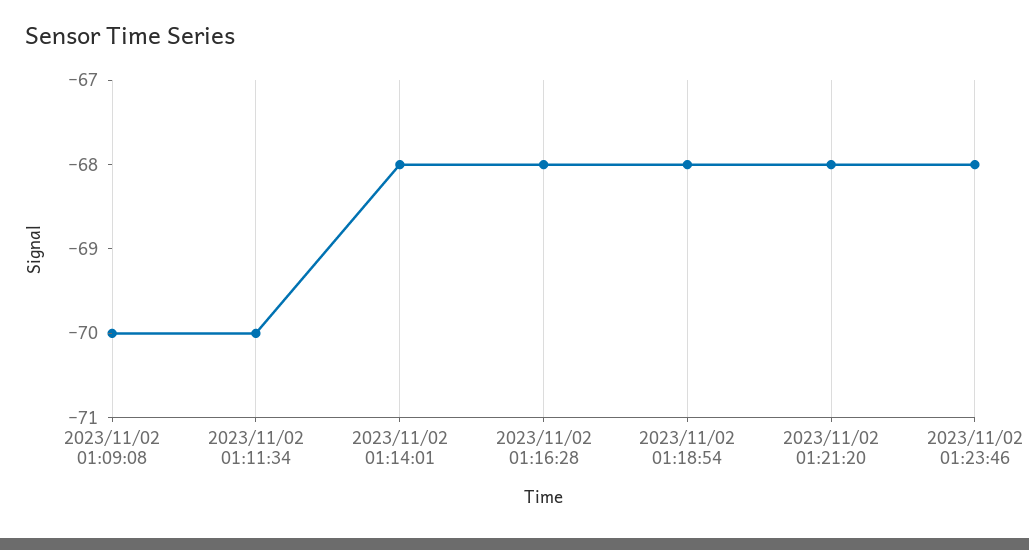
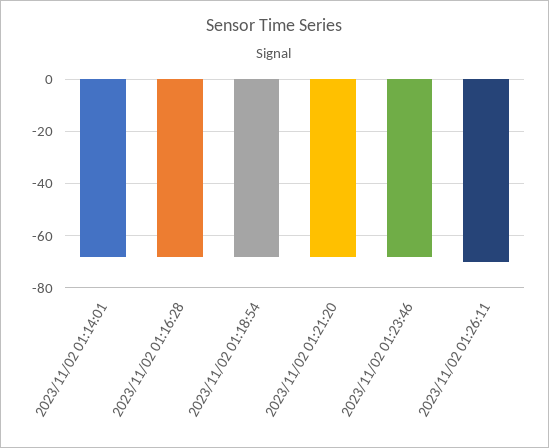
2023/11/02 01:09:08: -70 -> none
2023/11/02 01:11:34: -70 -> none
2023/11/02 01:26:11: none -> -70

